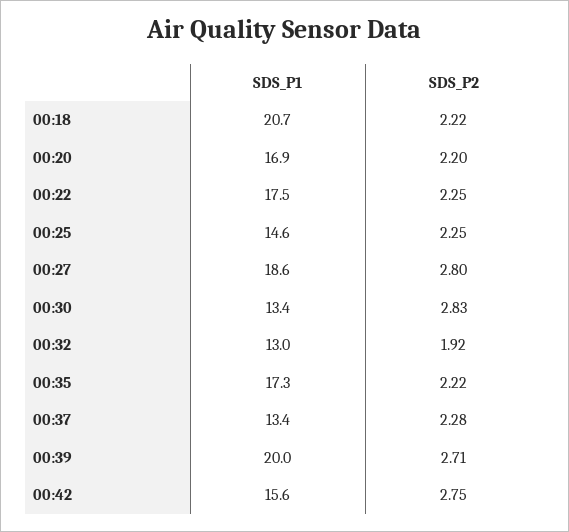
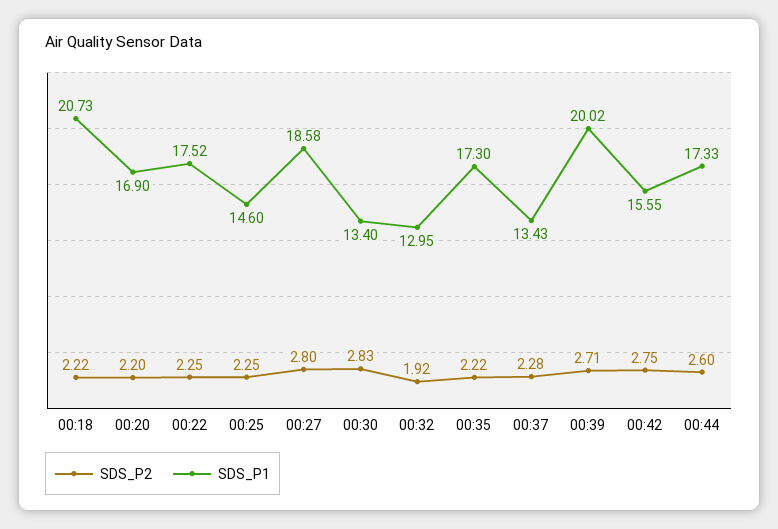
SDS_P2, 00:44: none -> 2.6
SDS_P1, 00:44: none -> 17.33

